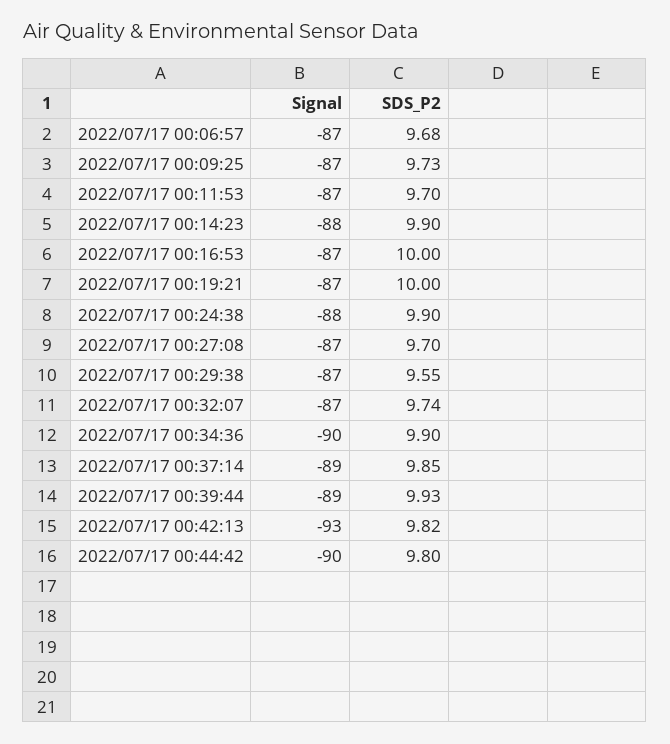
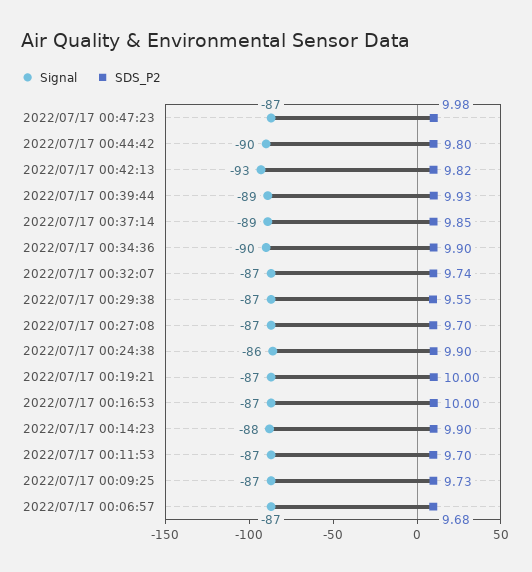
Signal, 2022/07/17 00:24:38: -88 -> -86
Signal, 2022/07/17 00:47:23: none -> -87
SDS_P2, 2022/07/17 00:47:23: none -> 9.98

